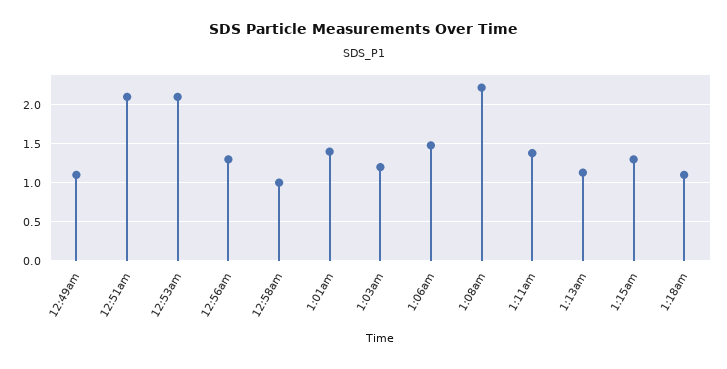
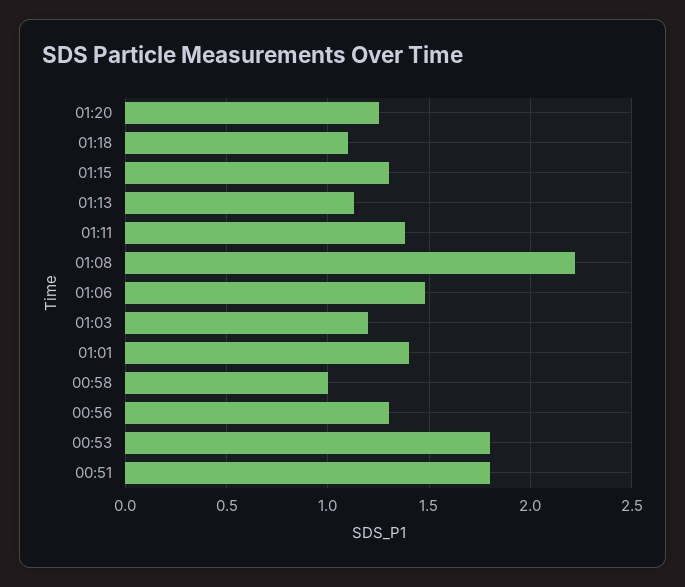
12:49am: 1.1 -> none
12:51am: 2.1 -> 1.8
12:53am: 2.1 -> 1.8
01:20: none -> 1.25

